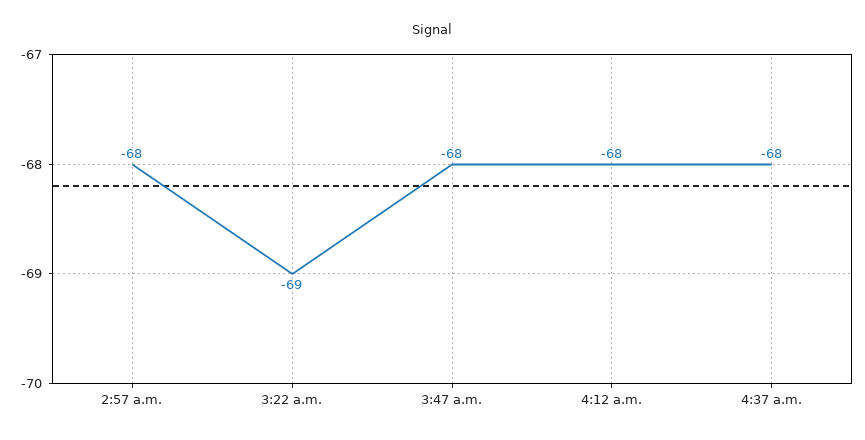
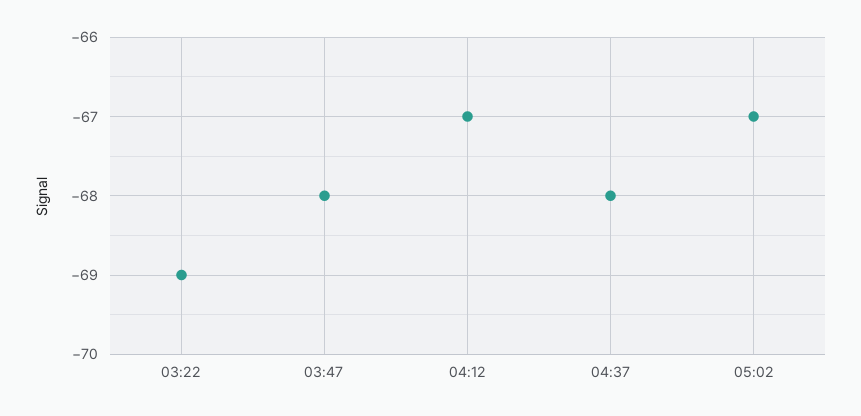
2:57 a.m.: -68 -> none
4:12 a.m.: -68 -> -67
05:02: none -> -67

